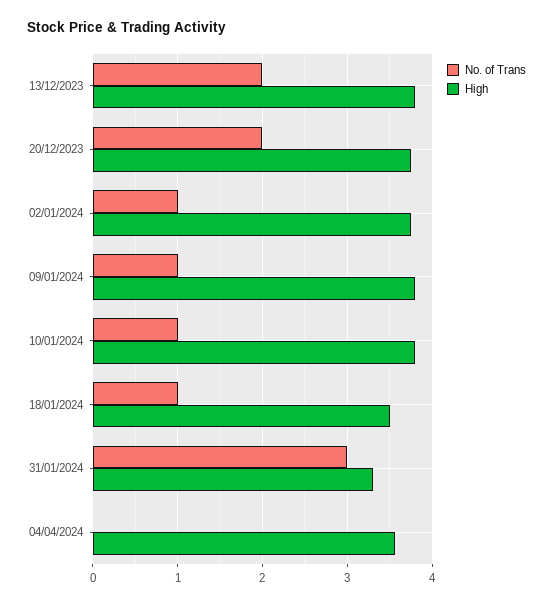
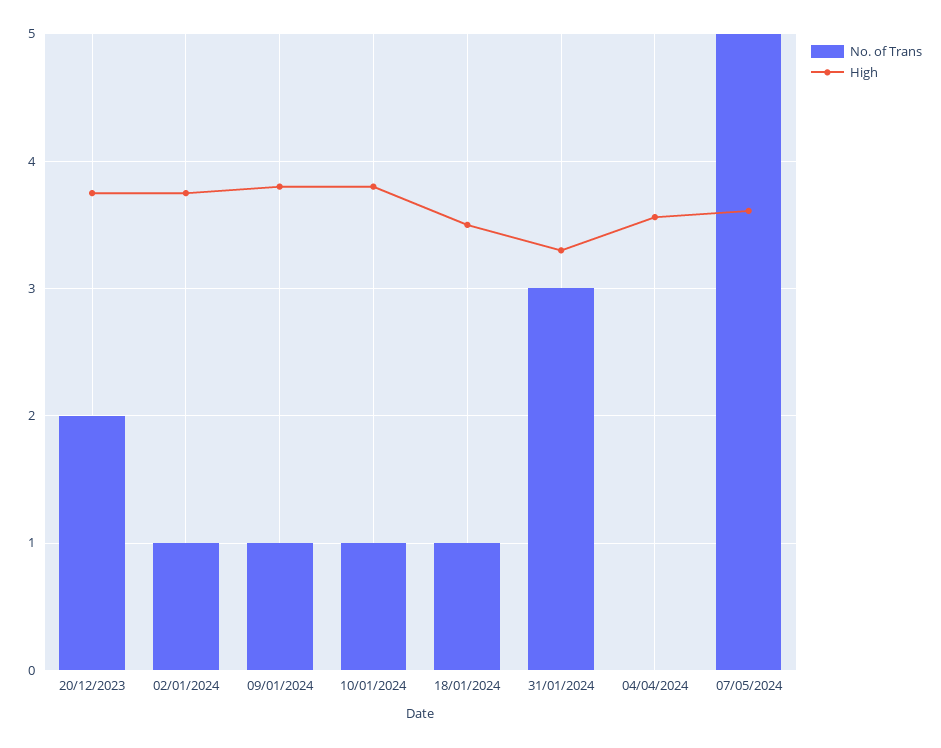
No. of Trans, 13/12/2023: 2 -> none
High, 13/12/2023: 3.8 -> none
No. of Trans, 07/05/2024: none -> 5
High, 07/05/2024: none -> 3.6

